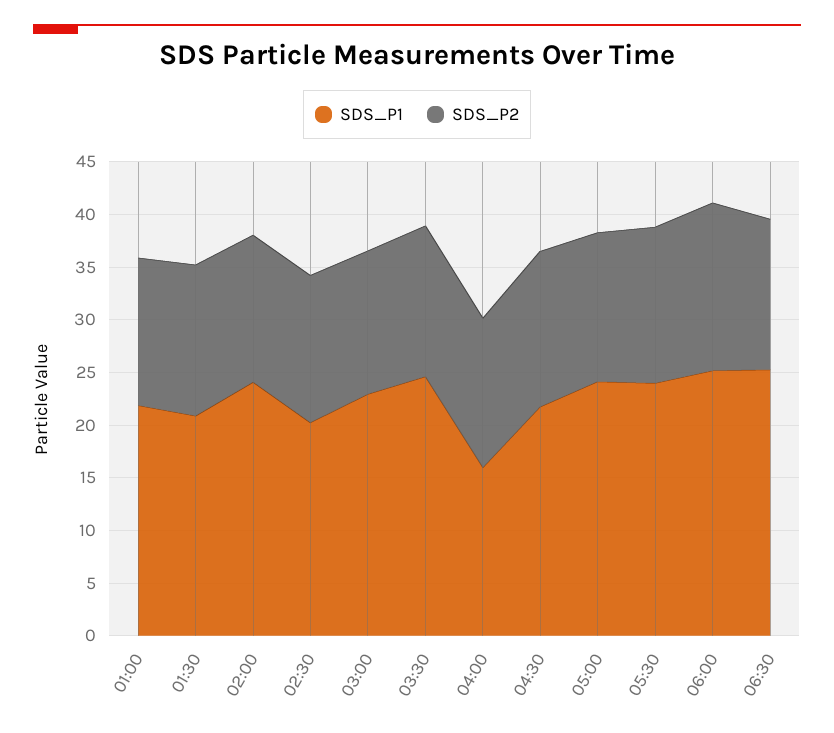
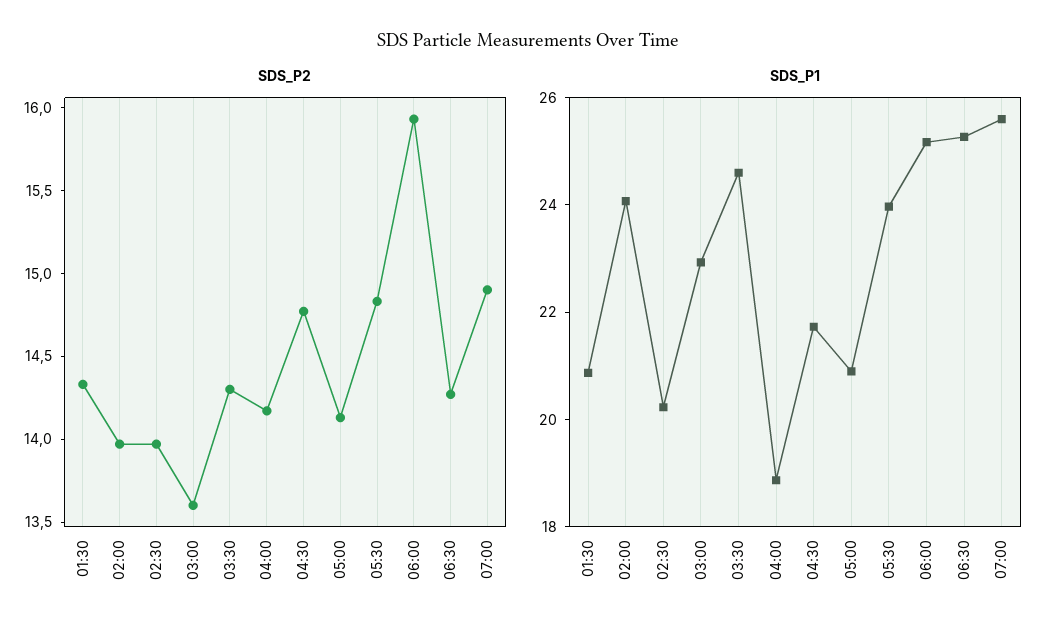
SDS_P1, 01:00: 22 -> none
SDS_P2, 01:00: 14 -> none
SDS_P1, 04:00: 16 -> 19
SDS_P1, 05:00: 24 -> 21
SDS_P2, 07:00: none -> 14.9
SDS_P1, 07:00: none -> 25.5

